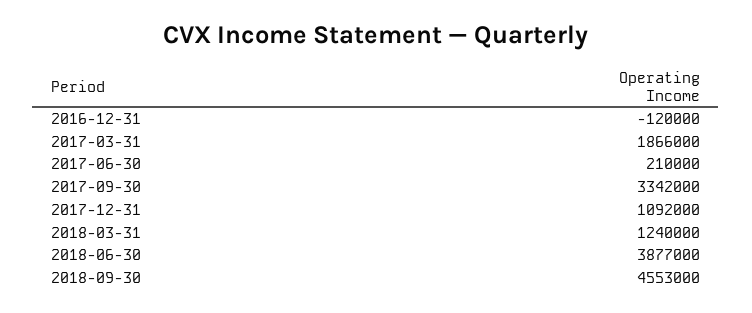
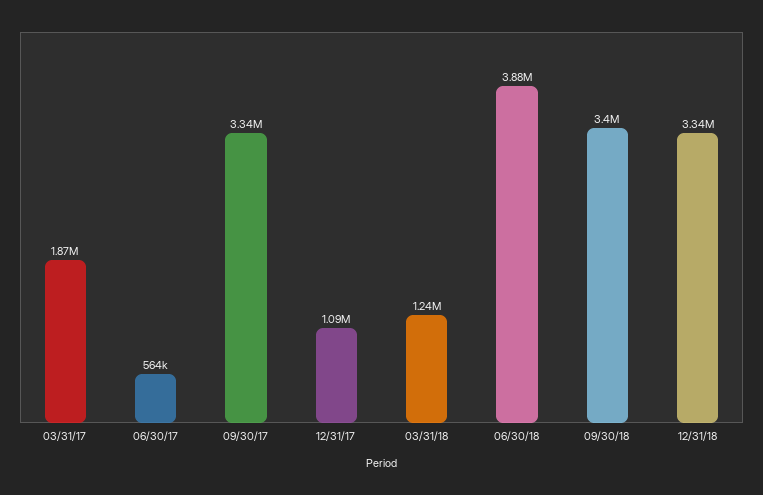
2016-12-31: -120000 -> none
2017-06-30: 210000 -> 564000
2018-09-30: 4553000 -> 3400000
12/31/18: none -> 3340000

